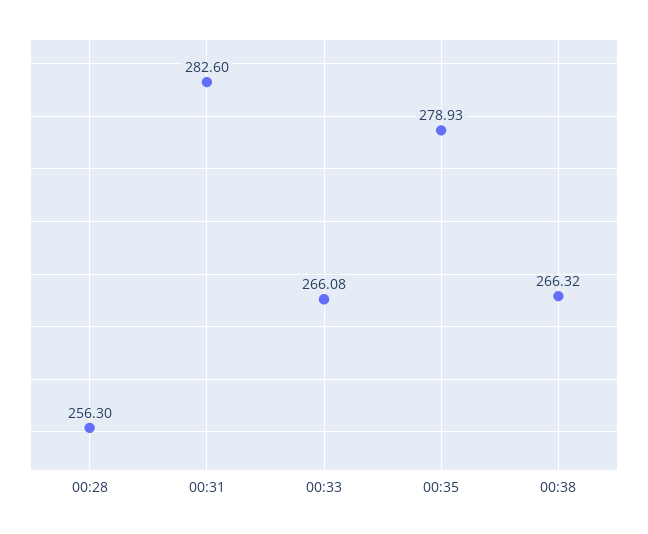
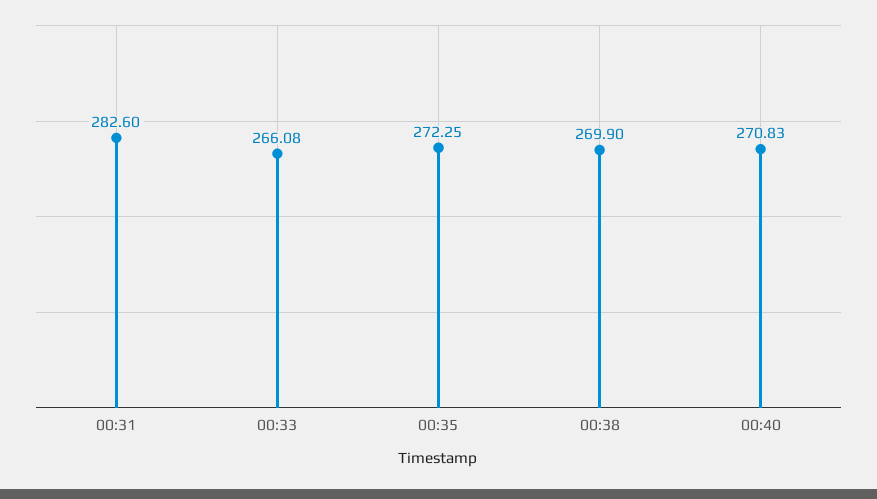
00:28: 256.3 -> none
00:35: 278.93 -> 272.25
00:38: 266.32 -> 269.9
00:40: none -> 270.83

